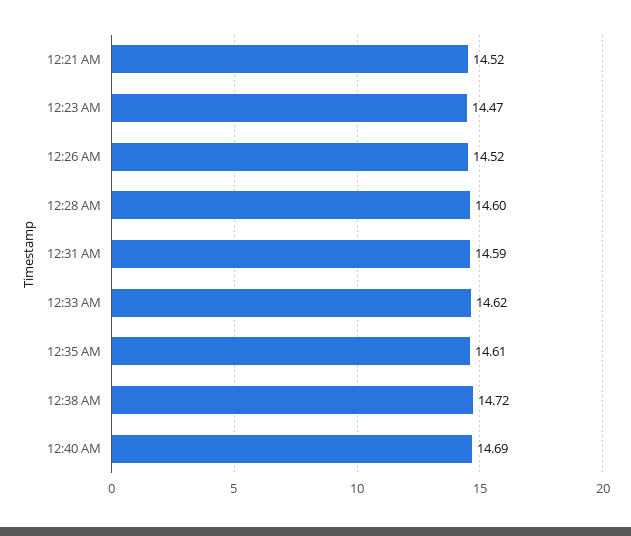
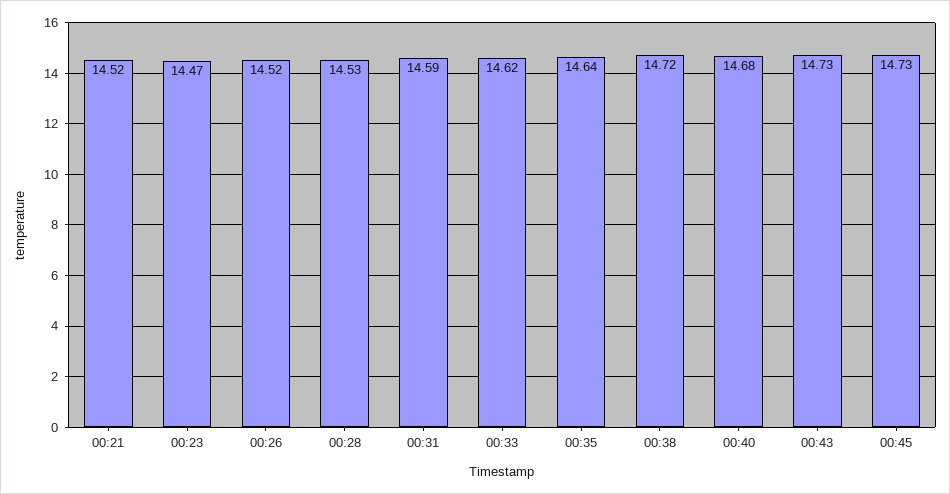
12:28 AM: 14.6 -> 14.53
12:35 AM: 14.61 -> 14.64
12:40 AM: 14.69 -> 14.68
00:43: none -> 14.73
00:45: none -> 14.73

